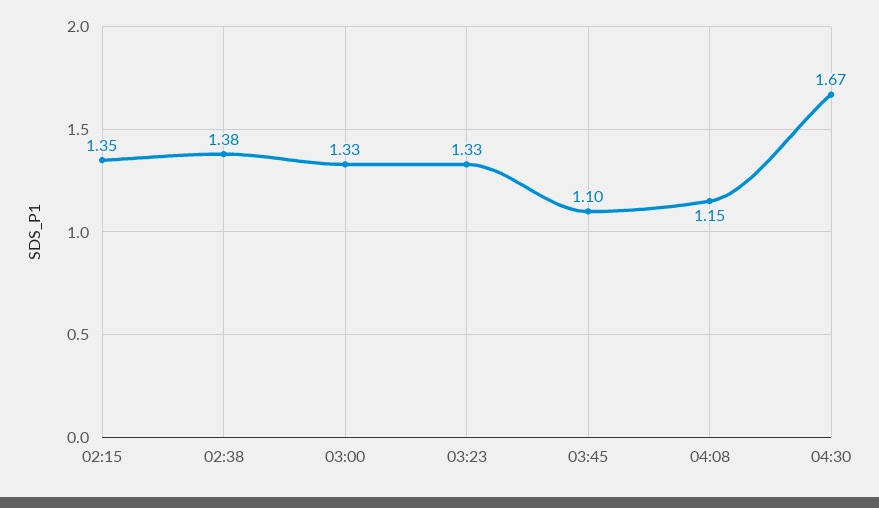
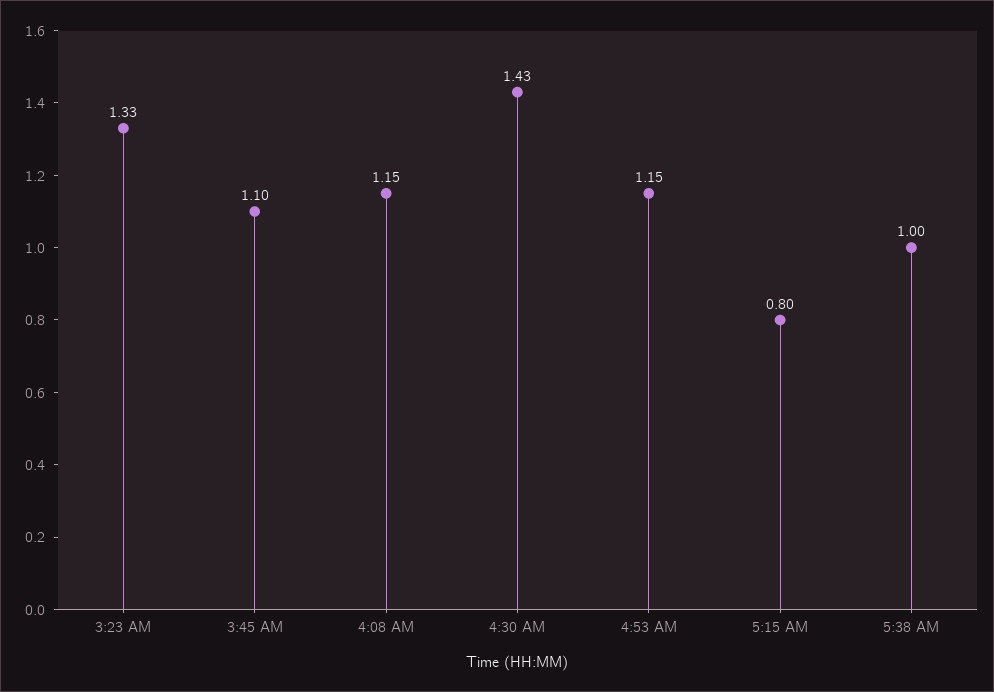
02:15: 1.35 -> none
02:38: 1.38 -> none
03:00: 1.33 -> none
04:30: 1.67 -> 1.43
4:53 AM: none -> 1.15
5:15 AM: none -> 0.8
5:38 AM: none -> 1

